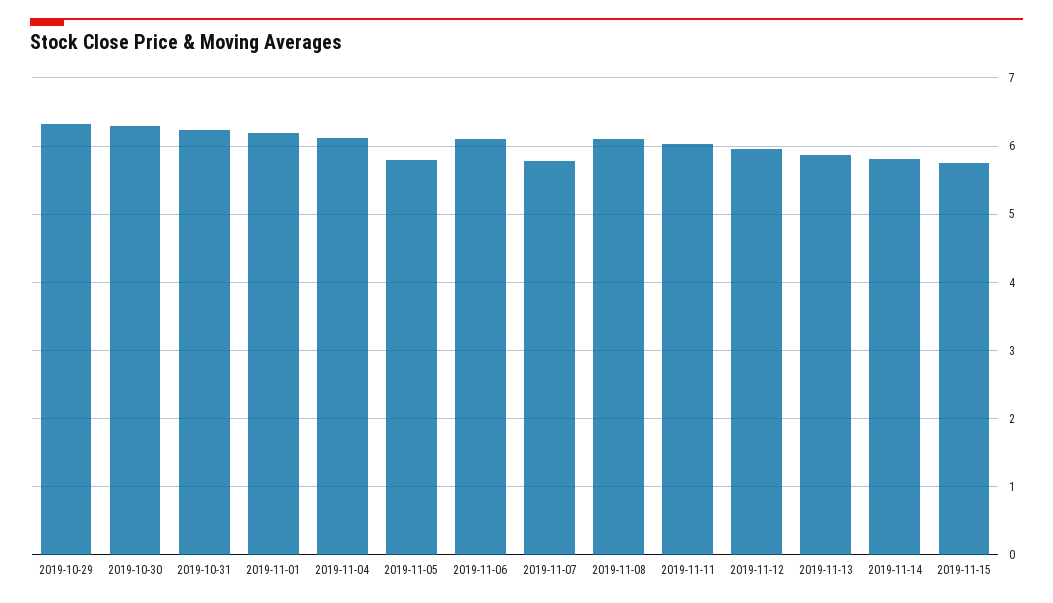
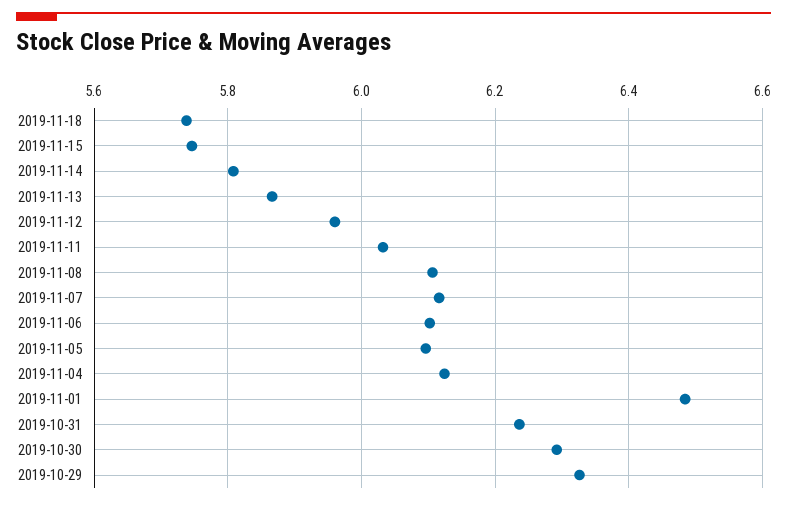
2019-11-01: 6.2 -> 6.48
2019-11-05: 5.8 -> 6.1
2019-11-07: 5.8 -> 6.12
2019-11-18: none -> 5.74

